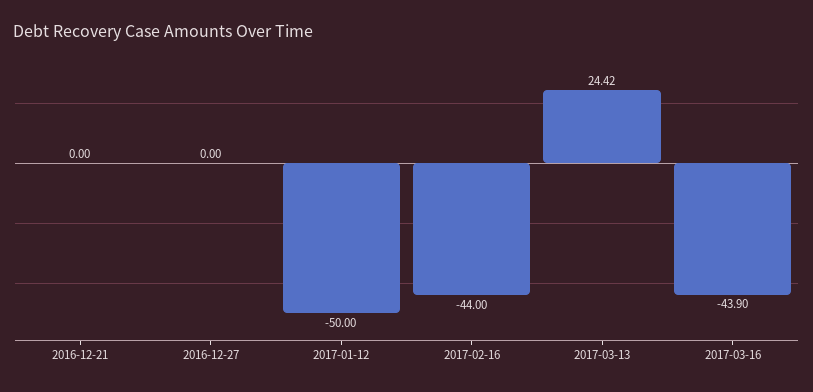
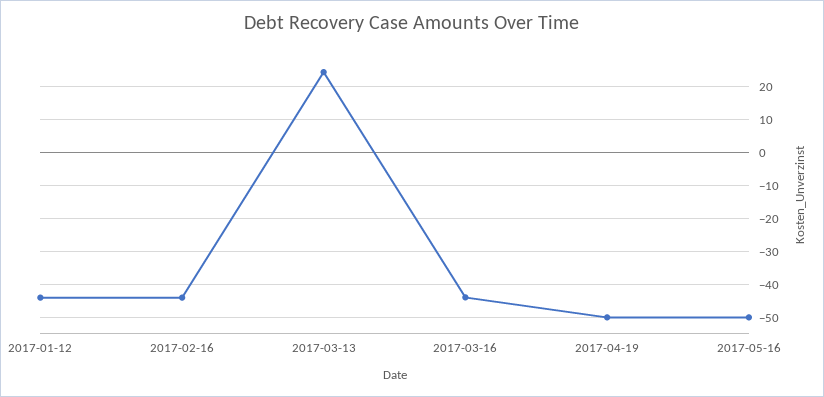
2016-12-21: 0 -> none
2016-12-27: 0 -> none
2017-01-12: -50 -> -44
2017-04-19: none -> -50
2017-05-16: none -> -50

